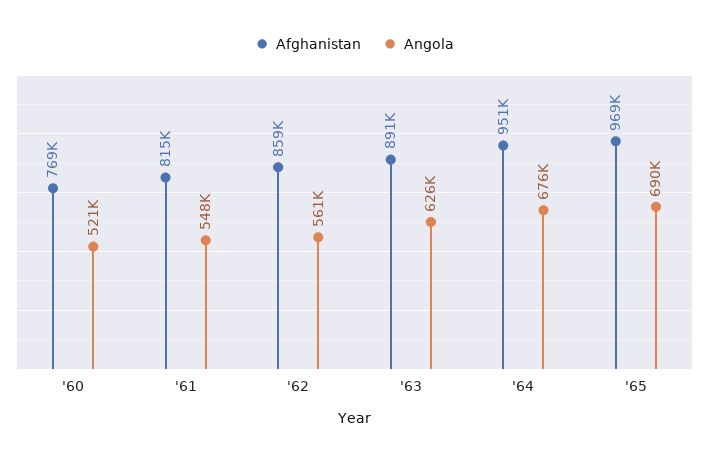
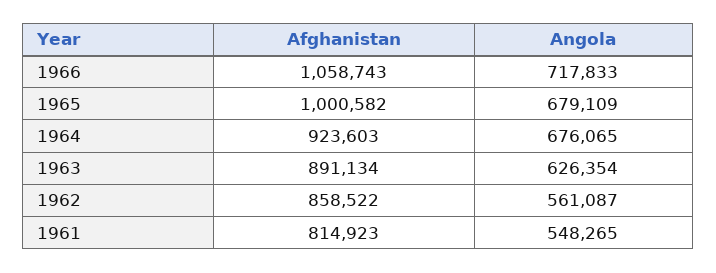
Afghanistan, '60: 769000 -> none
Angola, '60: 521000 -> none
Afghanistan, '64: 951000 -> 923603
Afghanistan, '65: 969000 -> 1000582
Angola, '65: 690000 -> 679109
Afghanistan, 1966: none -> 1058743
Angola, 1966: none -> 717833

